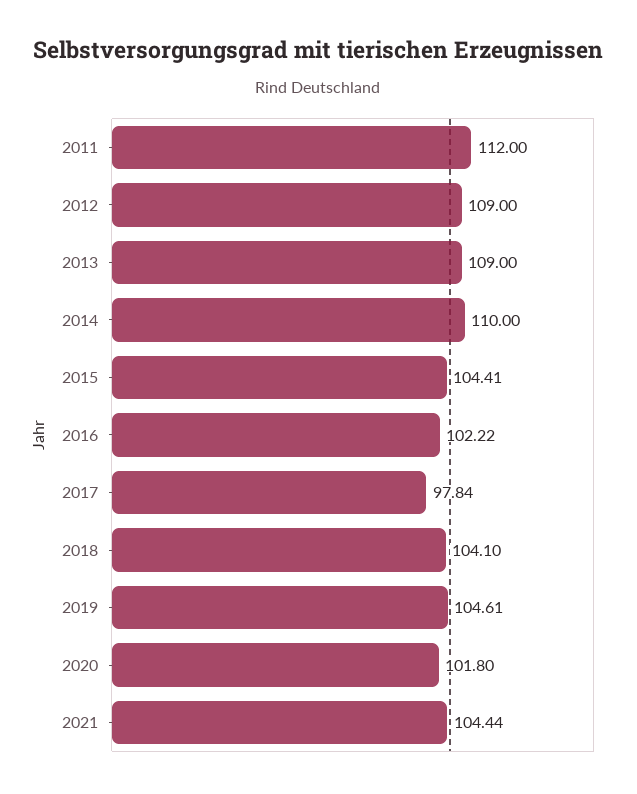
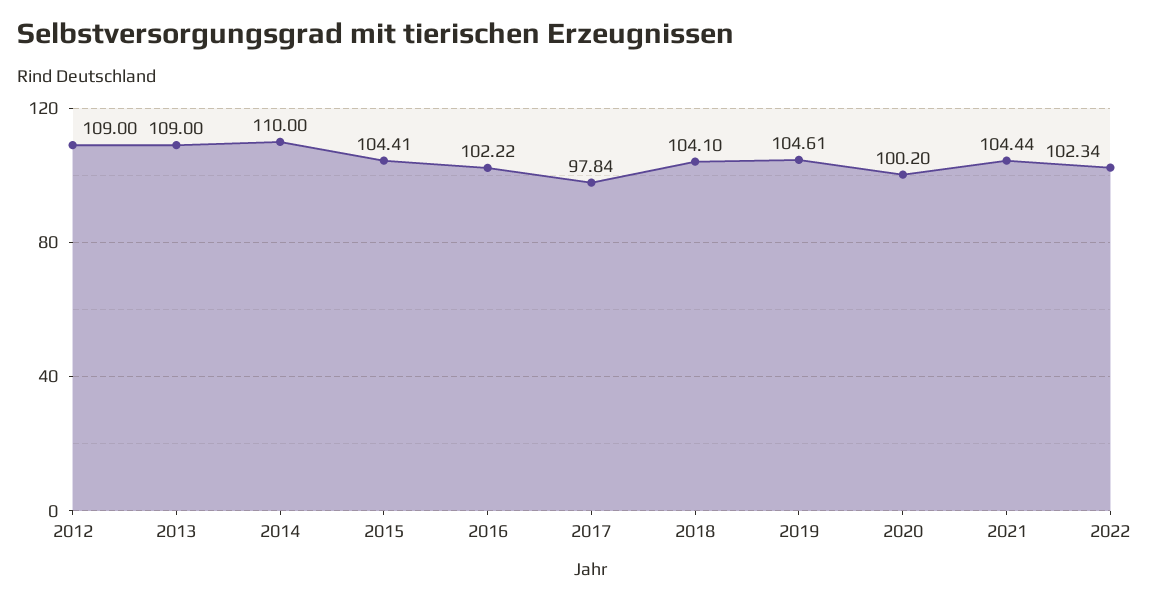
2011: 112 -> none
2020: 101.8 -> 100.2
2022: none -> 102.34

